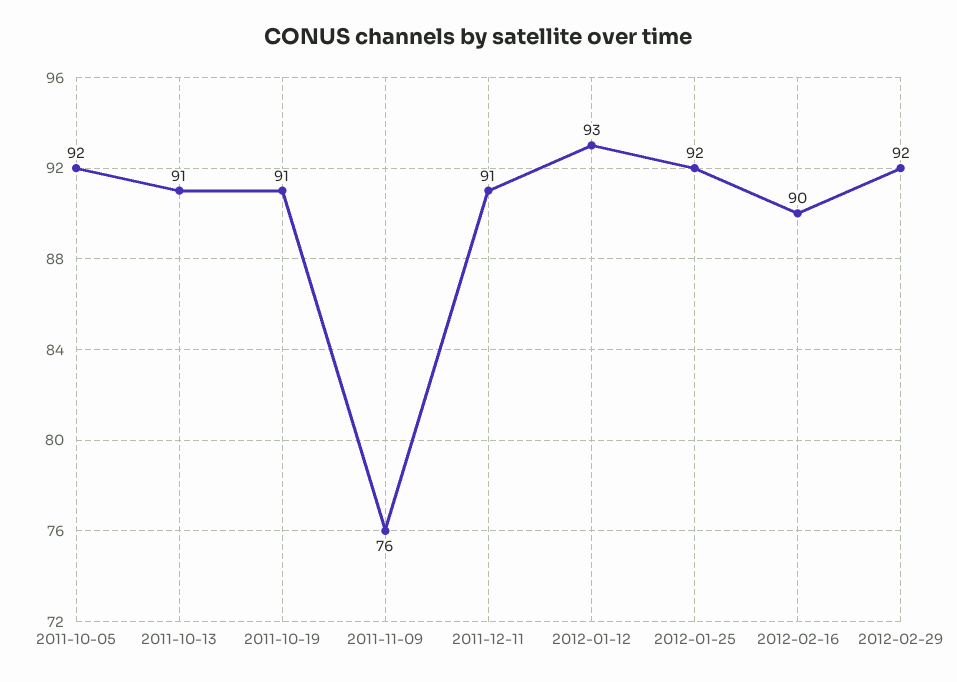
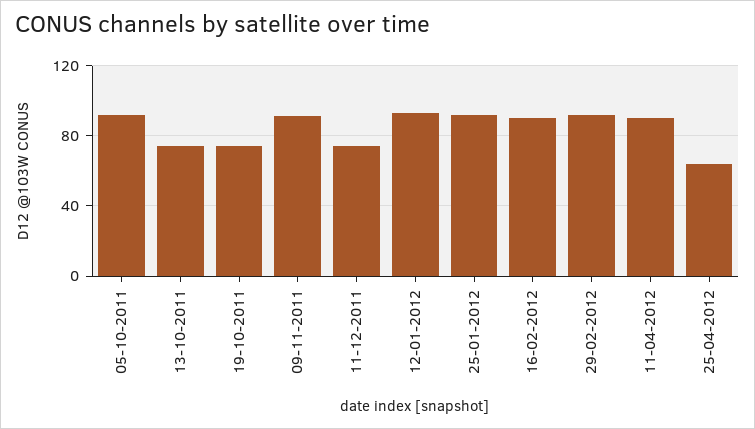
2011-10-13: 91 -> 75
2011-10-19: 91 -> 75
2011-11-09: 76 -> 90
2011-12-11: 91 -> 75
11-04-2012: none -> 90
25-04-2012: none -> 65

